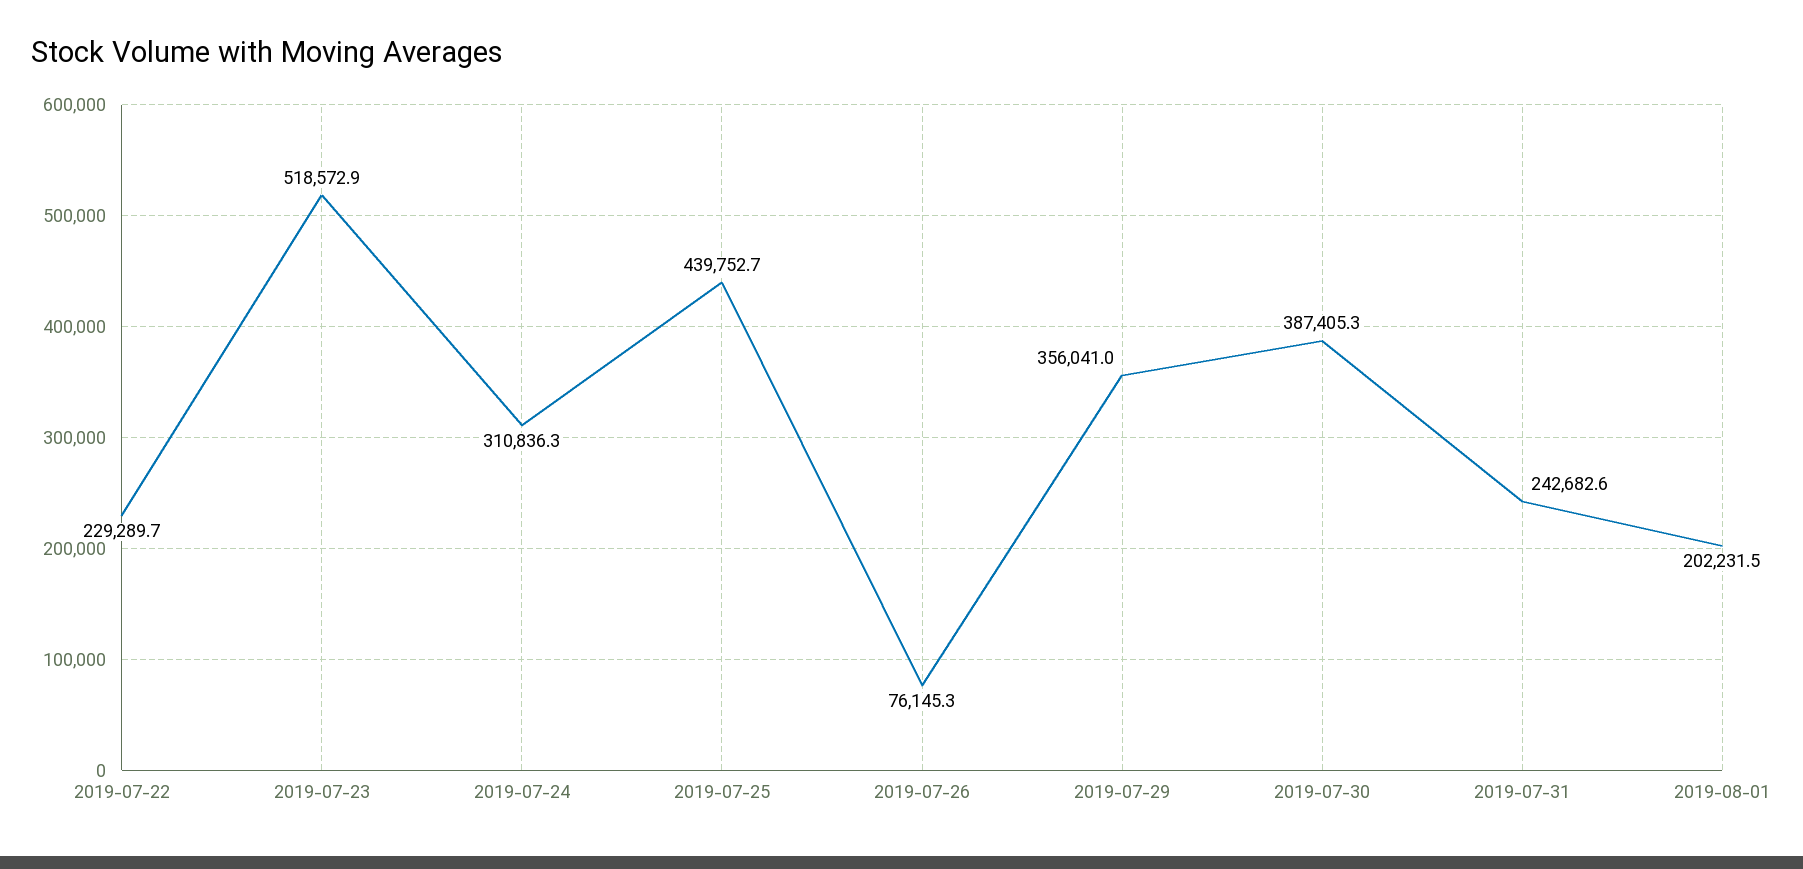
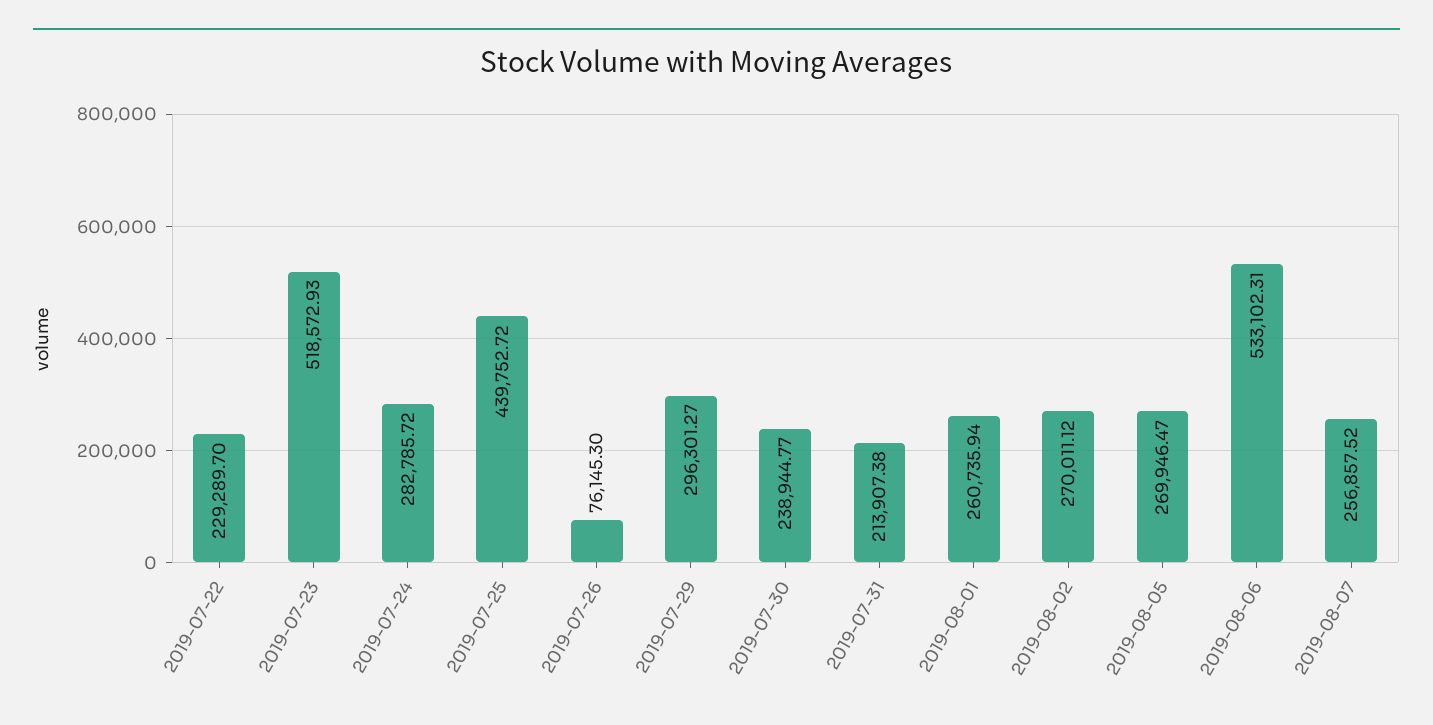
2019-07-24: 310836.3 -> 282785.72
2019-07-29: 356041 -> 296301.27
2019-07-30: 387405.3 -> 238944.77
2019-07-31: 242682.6 -> 213907.38
2019-08-01: 202231.5 -> 260735.94
2019-08-02: none -> 270011.12
2019-08-05: none -> 269946.47
2019-08-06: none -> 533102.31
2019-08-07: none -> 256857.52

